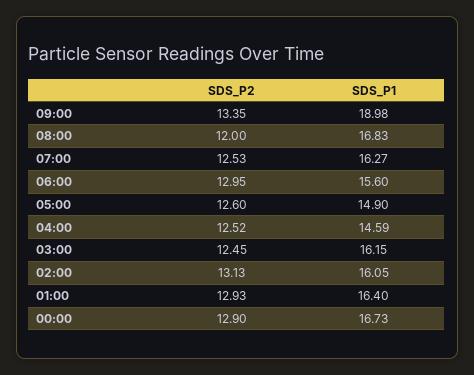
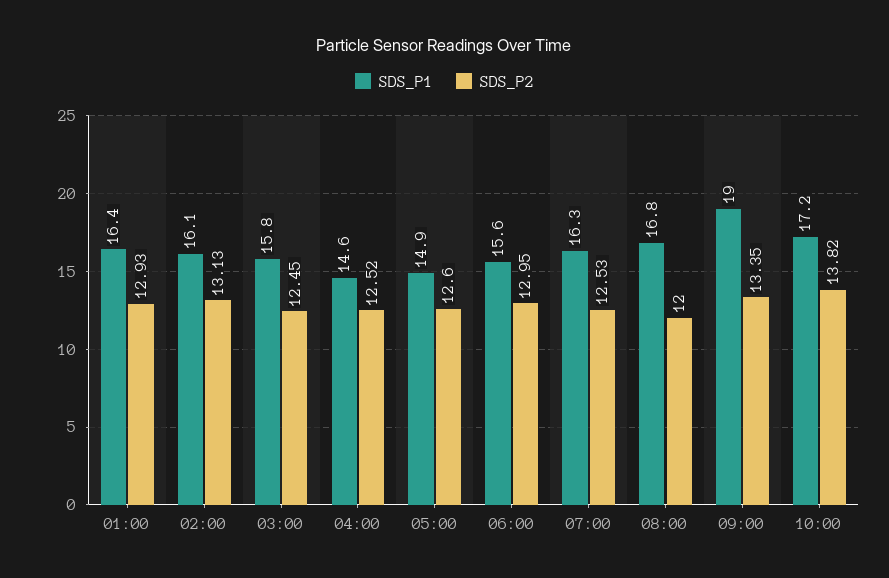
SDS_P1, 03:00: 16.15 -> 15.8
SDS_P2, 00:00: 12.9 -> none
SDS_P1, 00:00: 16.73 -> none
SDS_P1, 10:00: none -> 17.2
SDS_P2, 10:00: none -> 13.82

